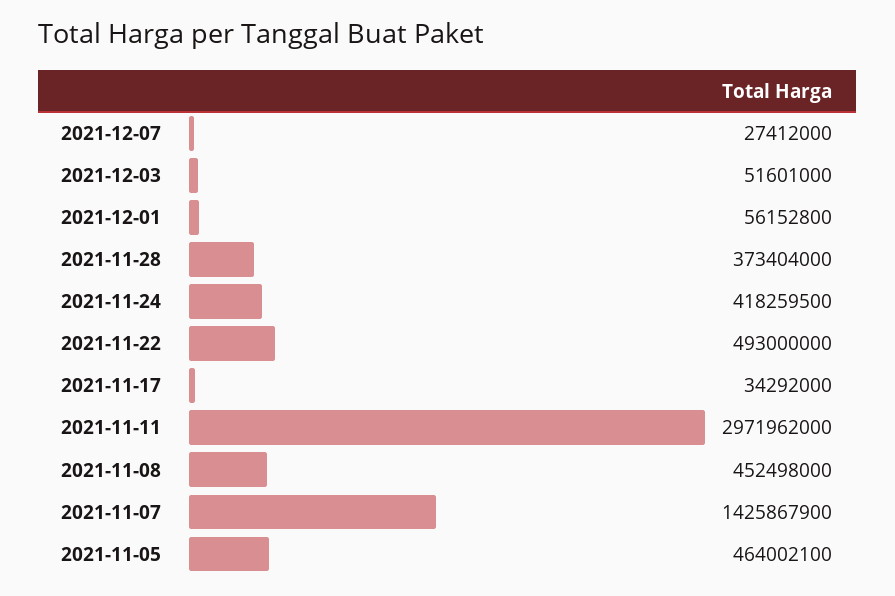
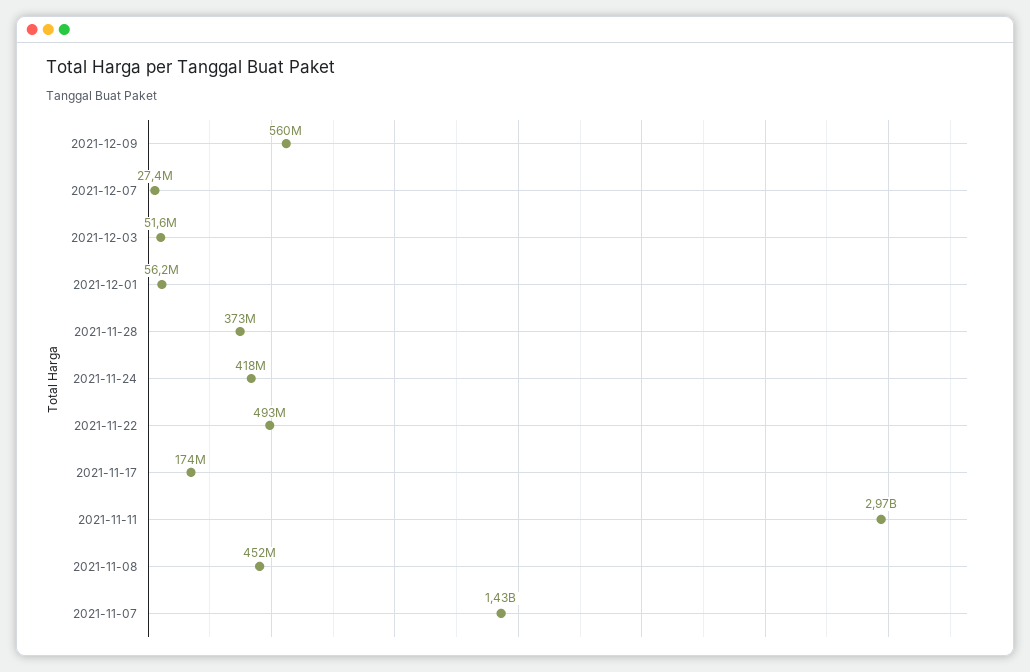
2021-11-17: 34292000 -> 174000000
2021-11-05: 464002100 -> none
2021-12-09: none -> 560000000

